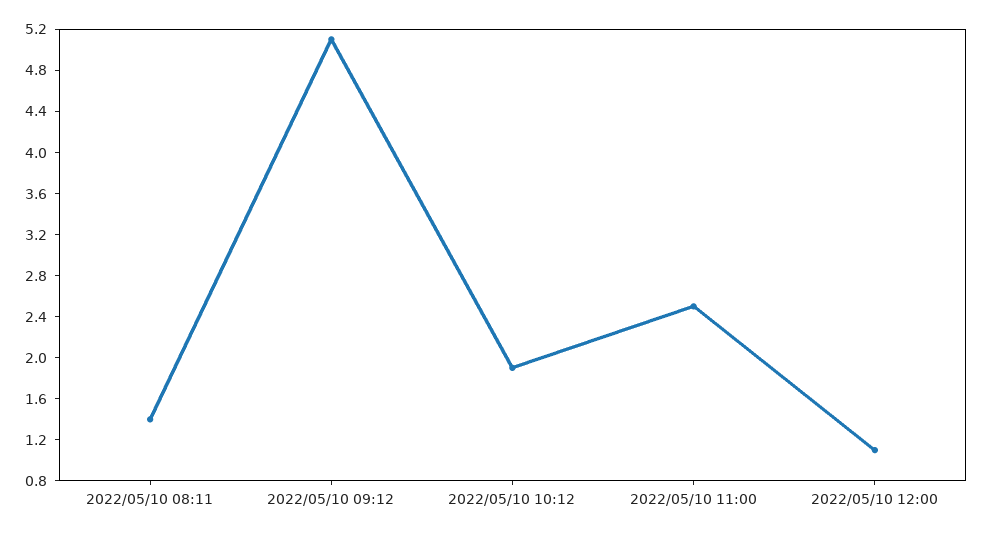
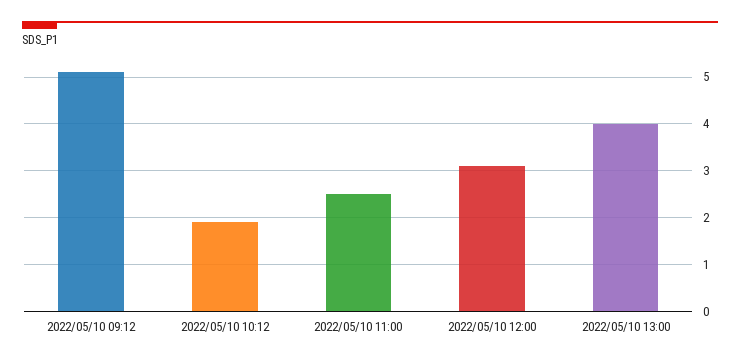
2022/05/10 08:11: 1.4 -> none
2022/05/10 12:00: 1.1 -> 3
2022/05/10 13:00: none -> 4

